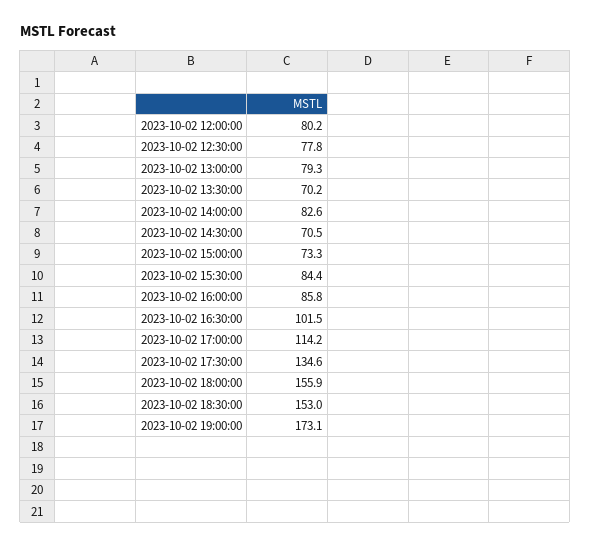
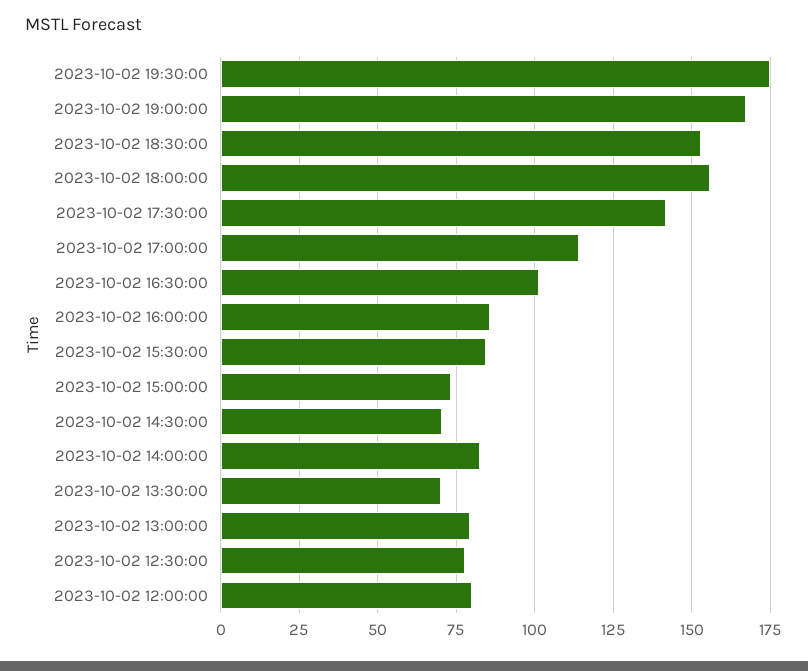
2023-10-02 17:30:00: 134.6 -> 142.5
2023-10-02 19:00:00: 173.1 -> 167.5
2023-10-02 19:30:00: none -> 175

